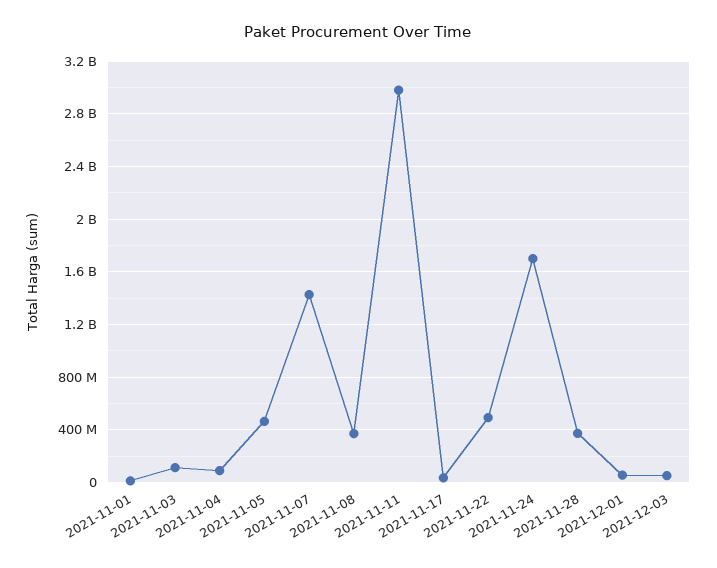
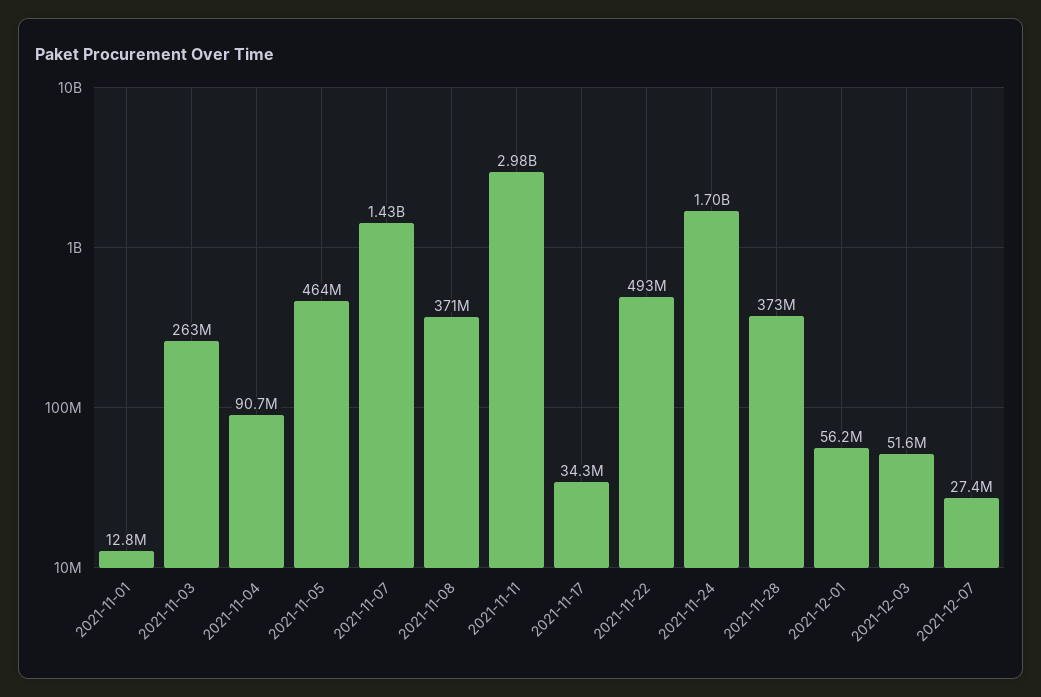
2021-11-03: 100000000 -> 263000000
2021-12-07: none -> 27400000

